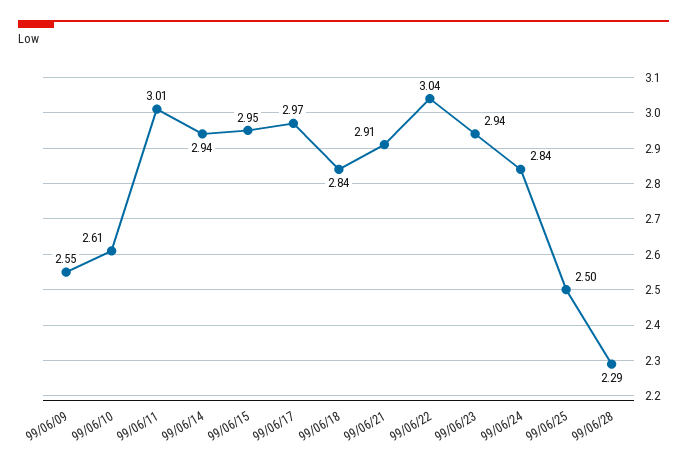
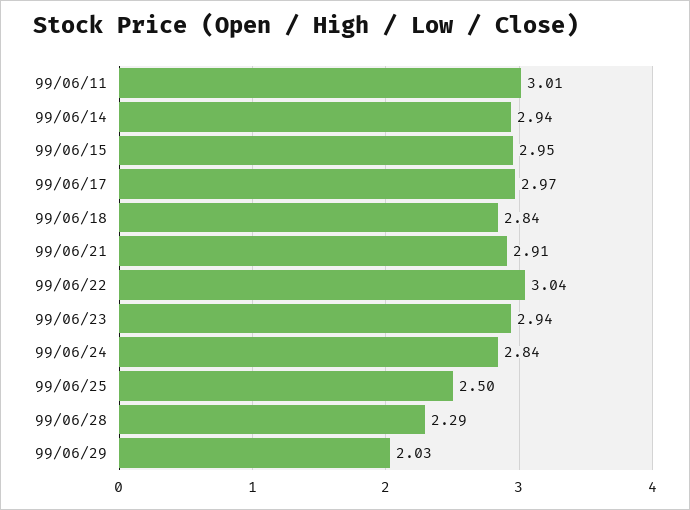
99/06/09: 2.55 -> none
99/06/10: 2.61 -> none
99/06/29: none -> 2.03

